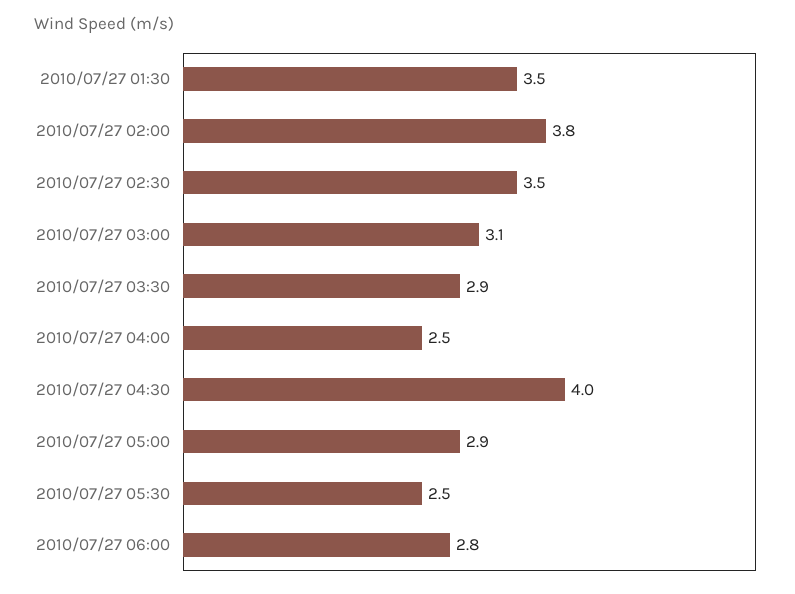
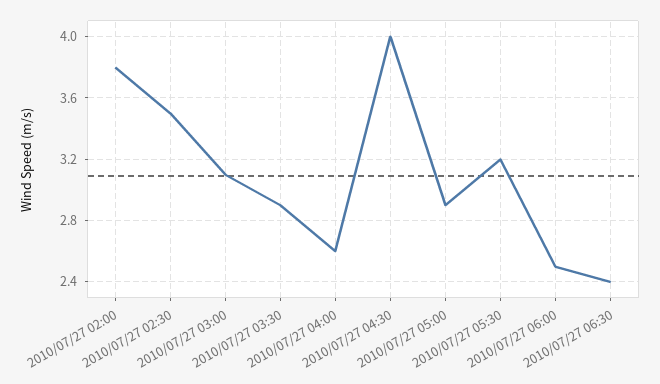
2010/07/27 01:30: 3.5 -> none
2010/07/27 04:00: 2.5 -> 2.6
2010/07/27 05:30: 2.5 -> 3.2
2010/07/27 06:00: 2.8 -> 2.5
2010/07/27 06:30: none -> 2.4

